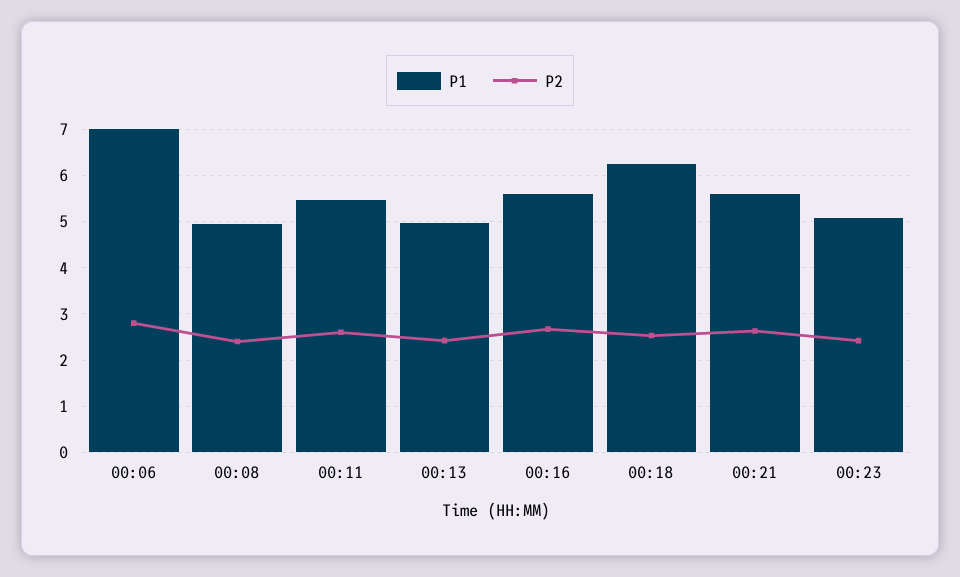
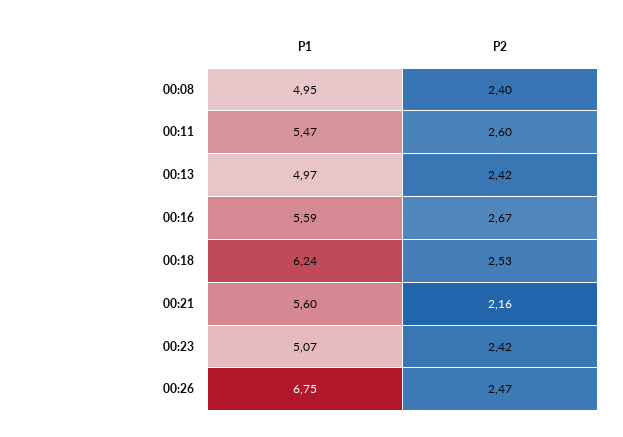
P1, 00:06: 7 -> none
P2, 00:06: 2.8 -> none
P2, 00:21: 2.6 -> 2.16
P1, 00:26: none -> 6.75
P2, 00:26: none -> 2.47

